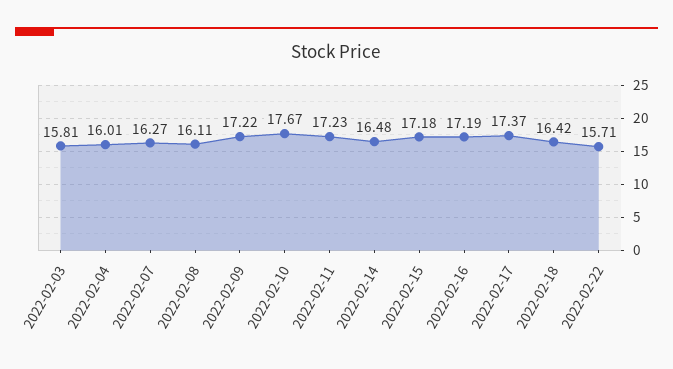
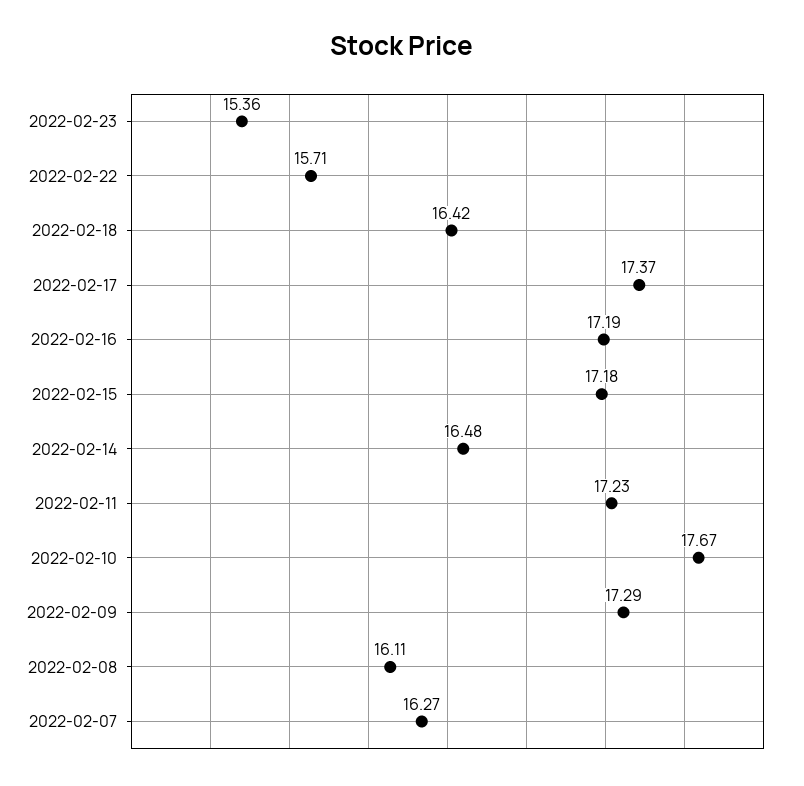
2022-02-03: 15.81 -> none
2022-02-04: 16.01 -> none
2022-02-09: 17.22 -> 17.29
2022-02-23: none -> 15.36

